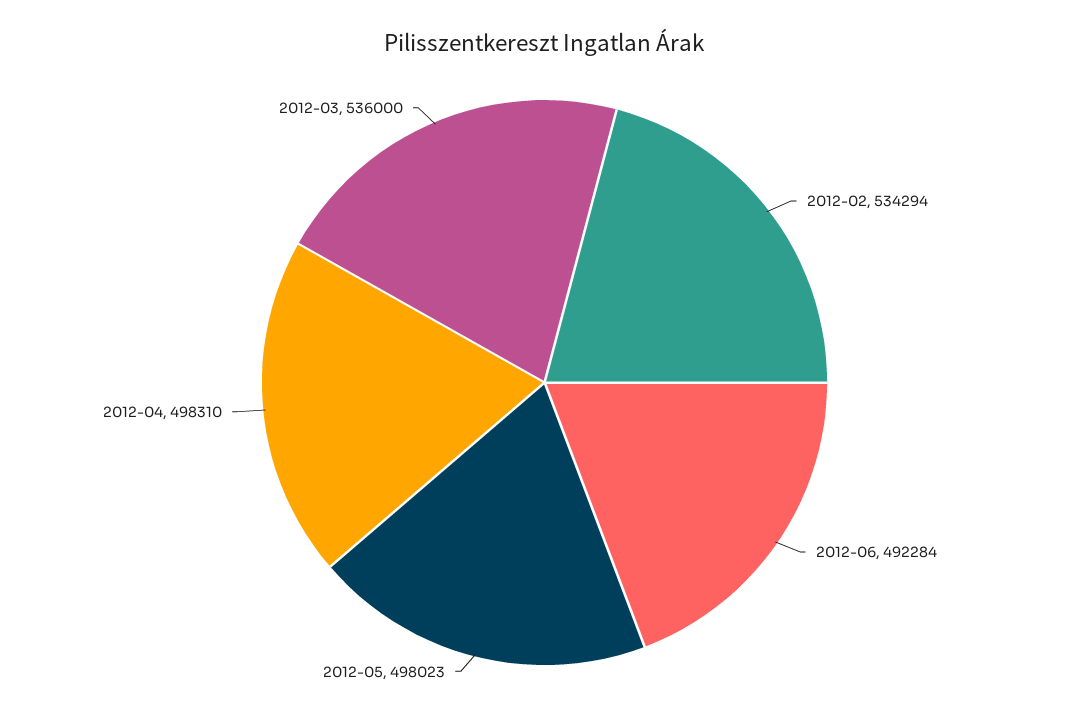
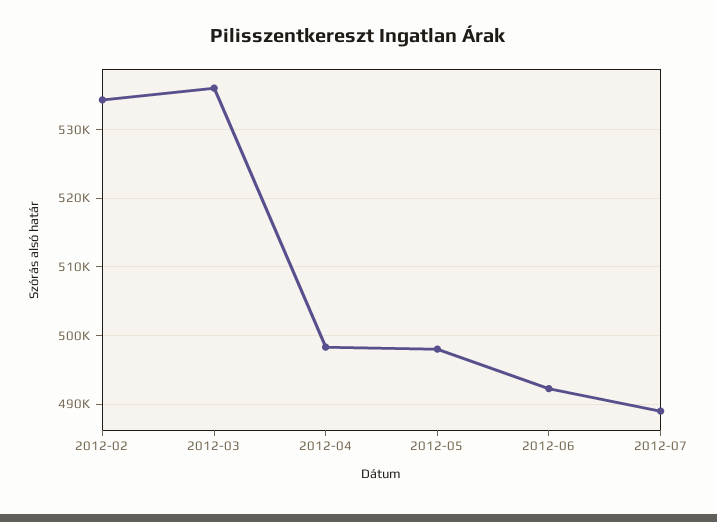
2012-07: none -> 489000

